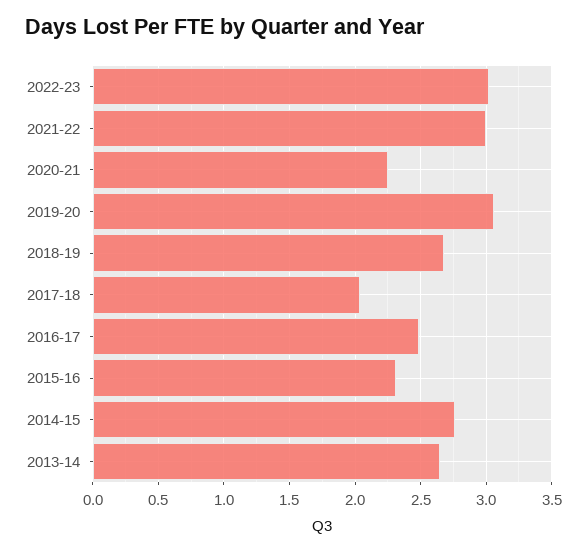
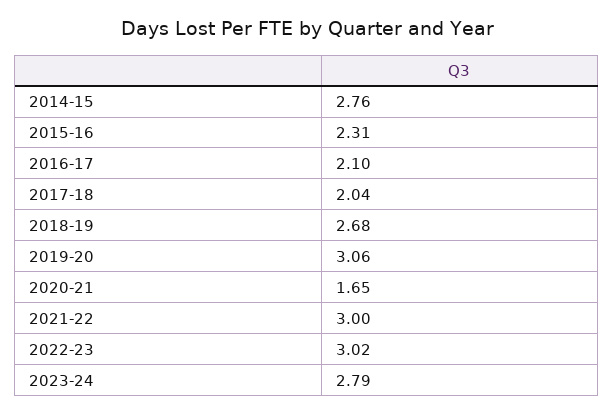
2020-21: 2.25 -> 1.65
2016-17: 2.5 -> 2.1
2013-14: 2.65 -> none
2023-24: none -> 2.79

